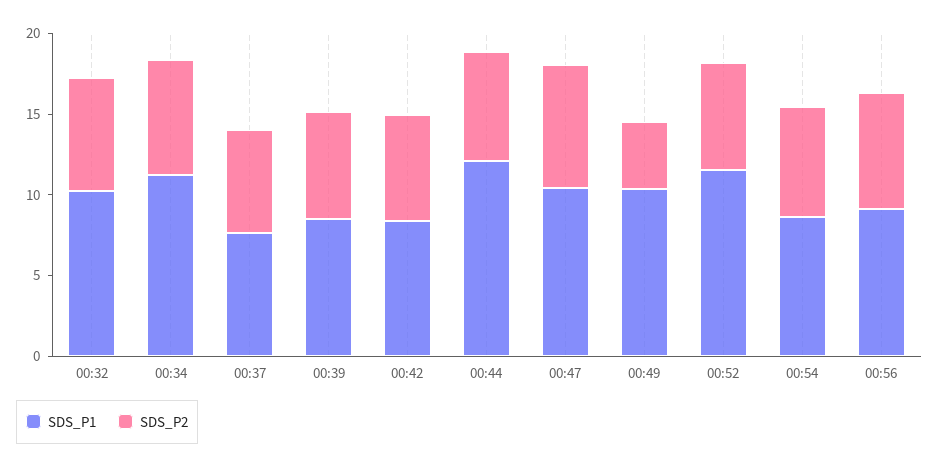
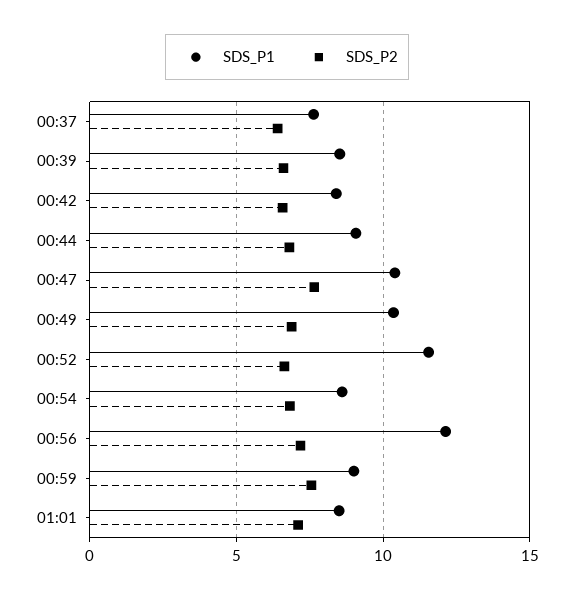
SDS_P1, 00:32: 10 -> none
SDS_P2, 00:32: 7 -> none
SDS_P1, 00:34: 11 -> none
SDS_P2, 00:34: 7 -> none
SDS_P1, 00:44: 12 -> 9
SDS_P2, 00:49: 4 -> 7
SDS_P1, 00:56: 9 -> 12
SDS_P1, 00:59: none -> 9
SDS_P2, 00:59: none -> 7.5
SDS_P1, 01:01: none -> 8.5
SDS_P2, 01:01: none -> 7

